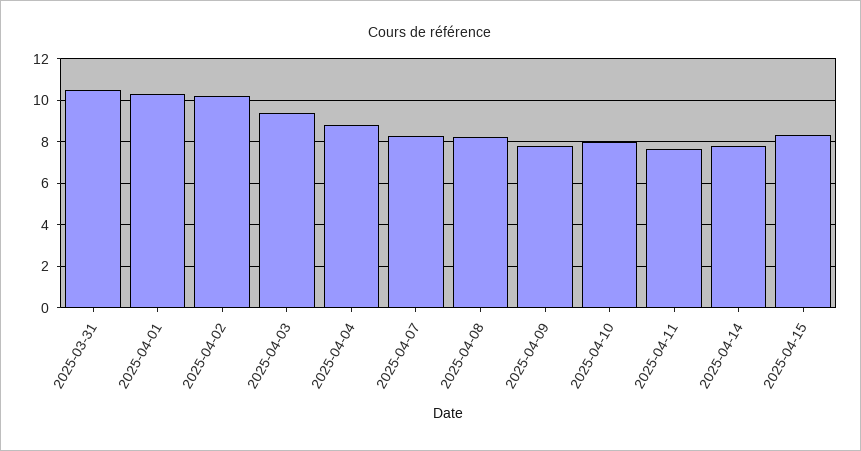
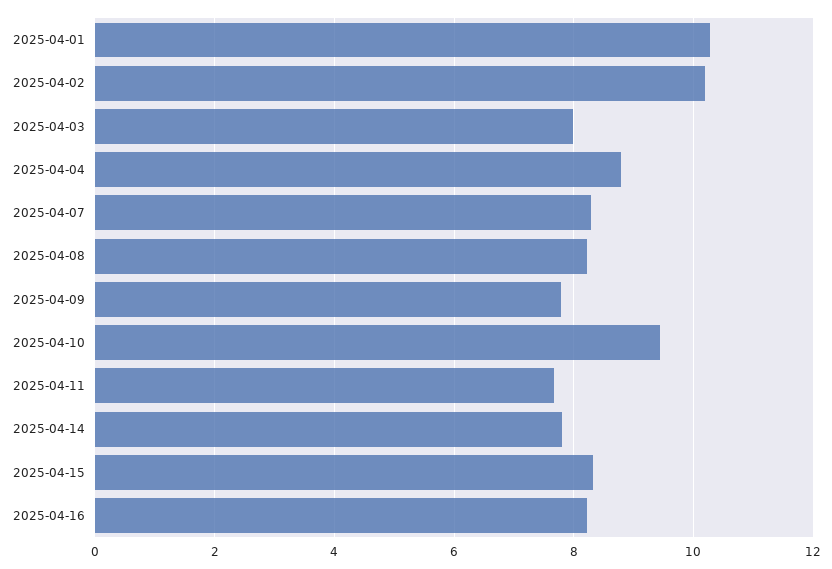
2025-03-31: 10.5 -> none
2025-04-03: 9.5 -> 8
2025-04-10: 8 -> 9.4
2025-04-16: none -> 8.2

